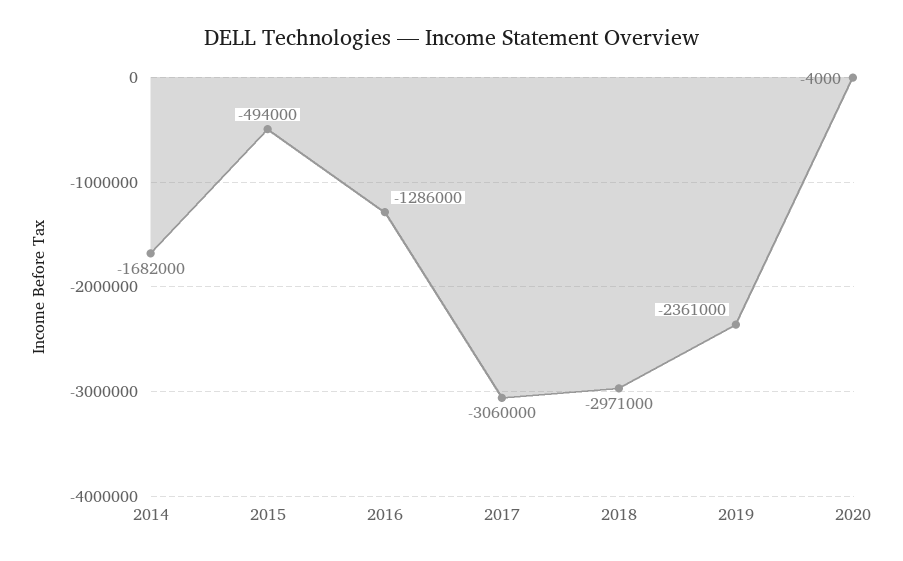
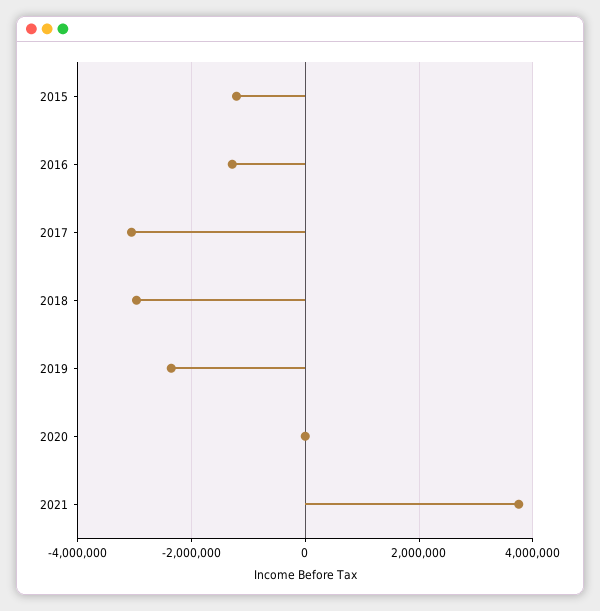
2014: -1682000 -> none
2015: -494000 -> -1200000
2021: none -> 3800000

